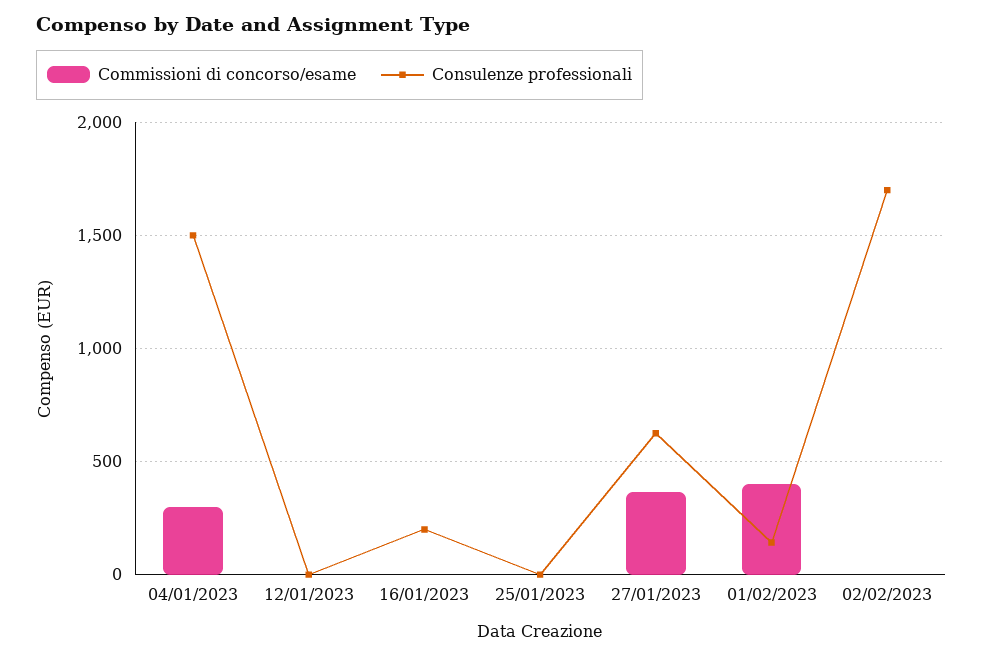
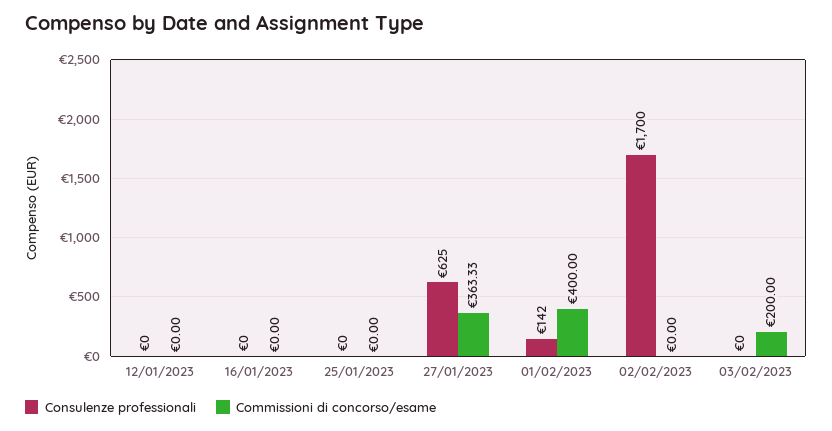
Commissioni di concorso/esame, 04/01/2023: 300 -> none
Consulenze professionali, 04/01/2023: 1500 -> none
Consulenze professionali, 16/01/2023: 200 -> 0
Consulenze professionali, 03/02/2023: none -> 0
Commissioni di concorso/esame, 03/02/2023: none -> 200

